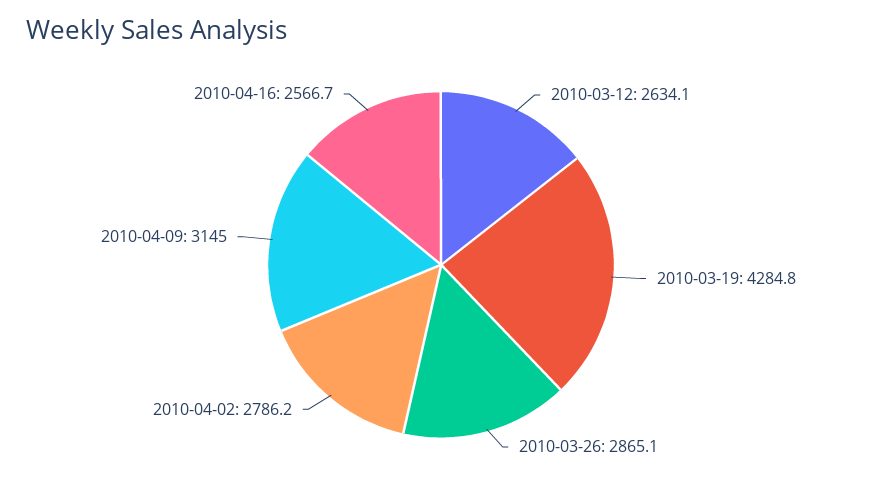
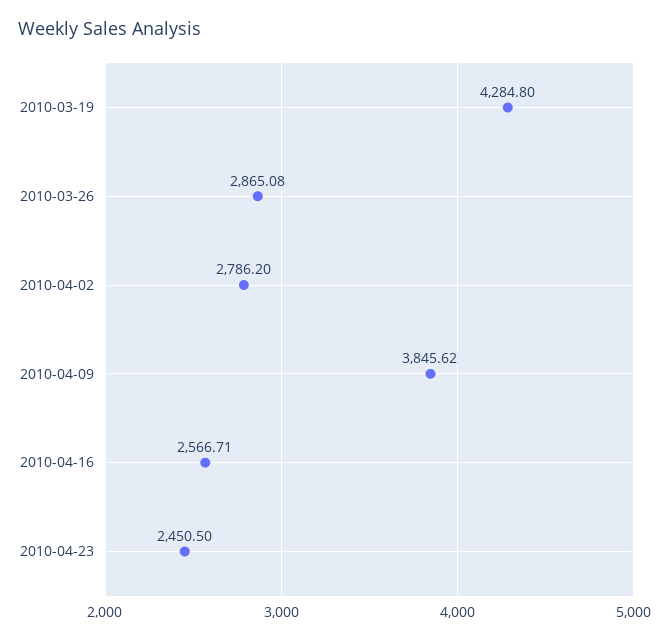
2010-03-12: 2634.1 -> none
2010-04-09: 3145 -> 3845.62
2010-04-23: none -> 2450.5

